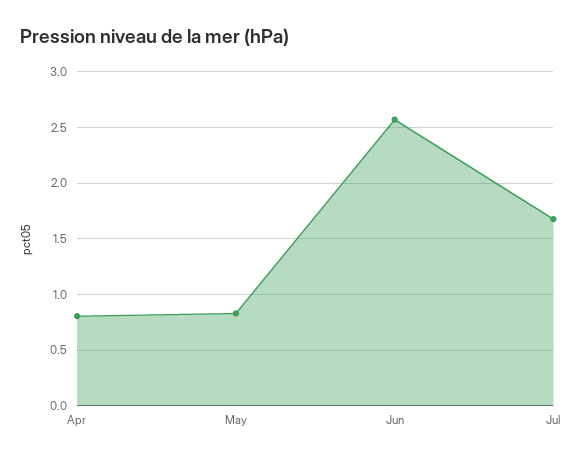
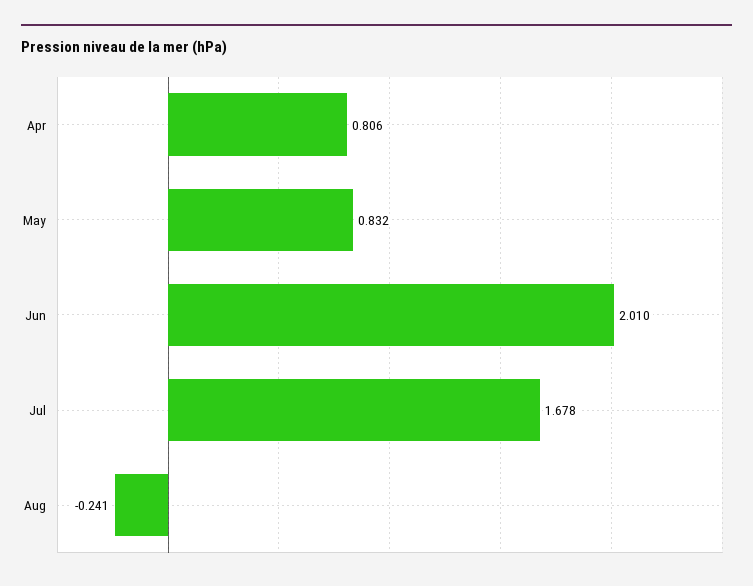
Jun: 2.6 -> 2.01
Aug: none -> -0.241

